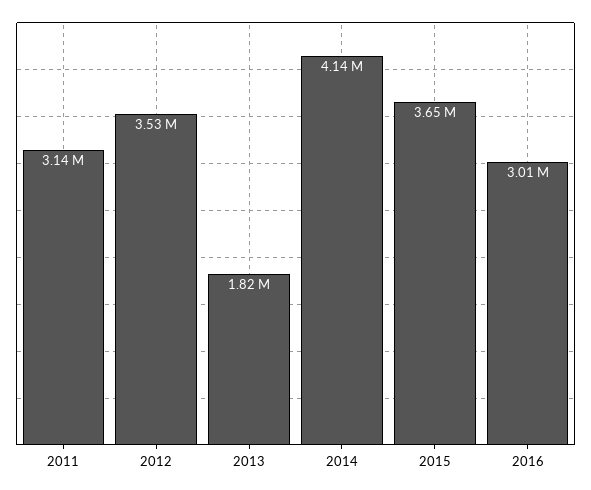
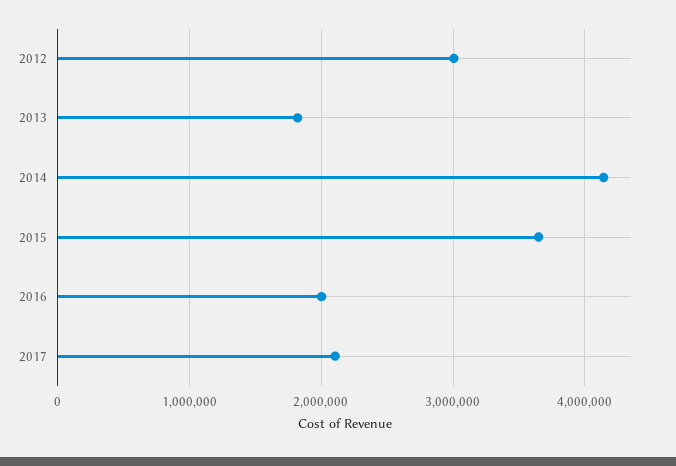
2011: 3140000 -> none
2012: 3530000 -> 3000000
2016: 3010000 -> 2000000
2017: none -> 2100000

